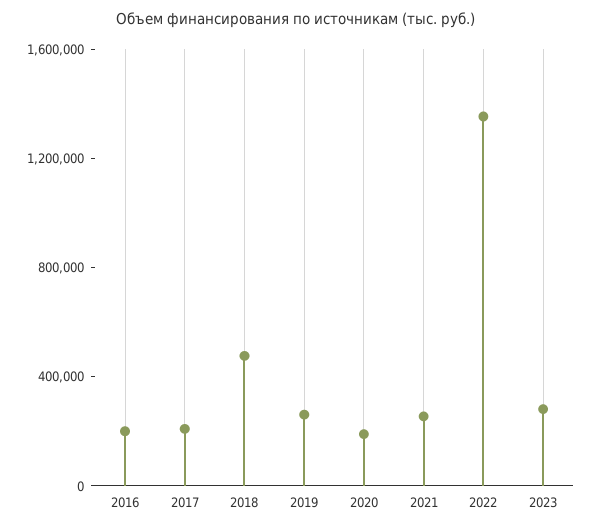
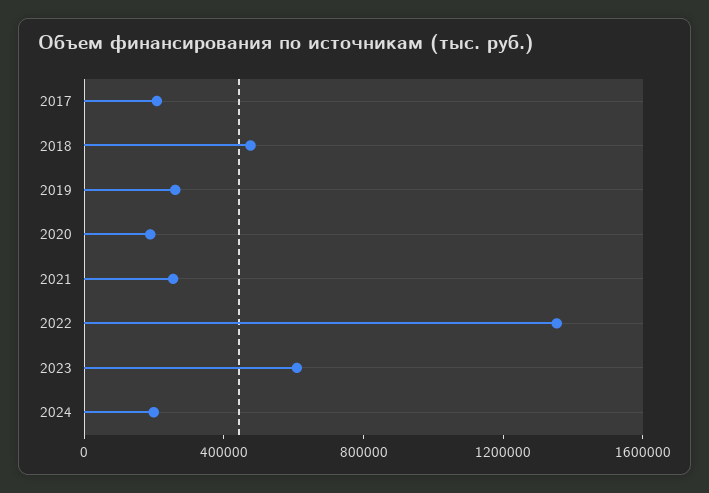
2016: 200000 -> none
2023: 300000 -> 600000
2024: none -> 200000

